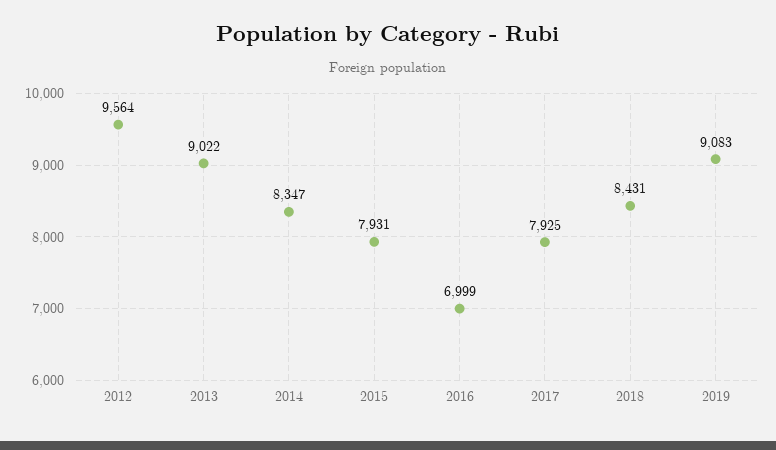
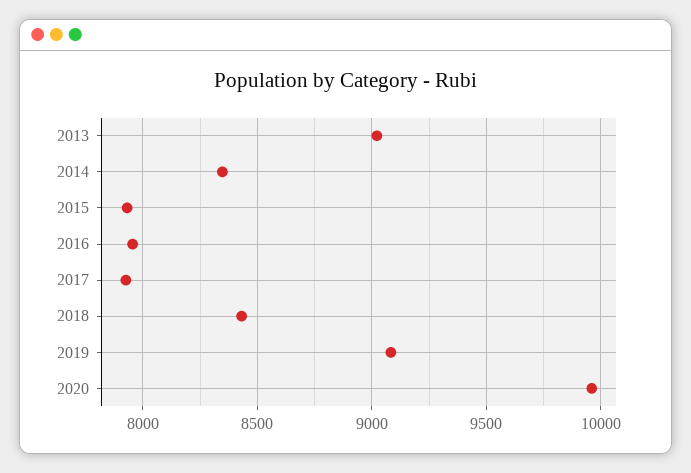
2012: 9564 -> none
2016: 6999 -> 7950
2020: none -> 9950

